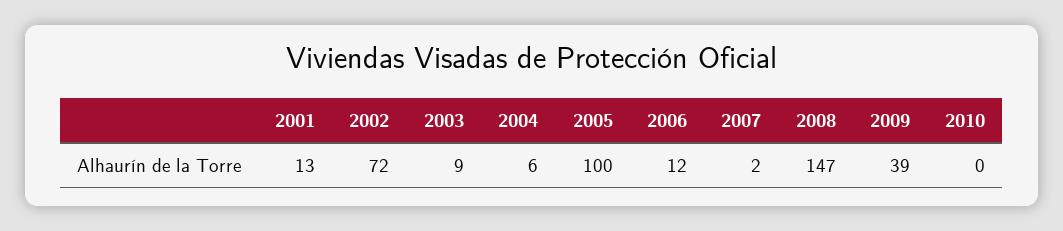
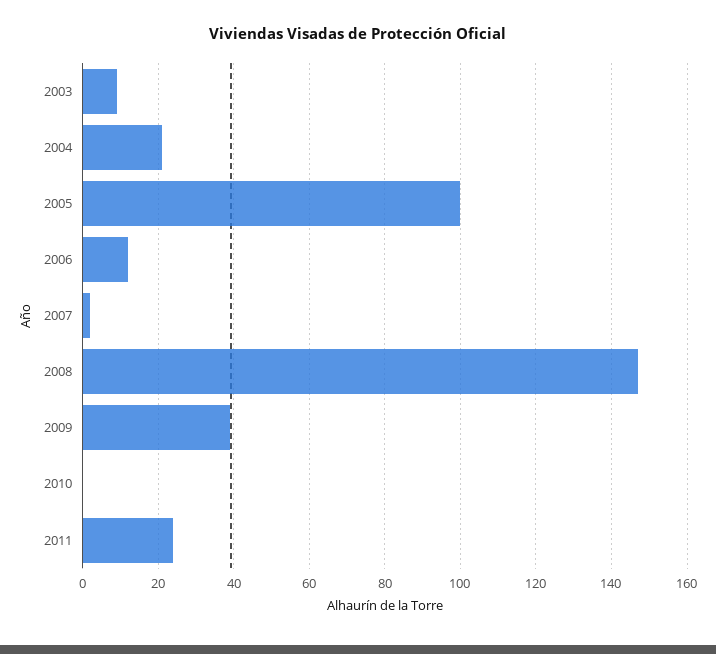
2001: 13 -> none
2002: 72 -> none
2004: 6 -> 20
2011: none -> 25

